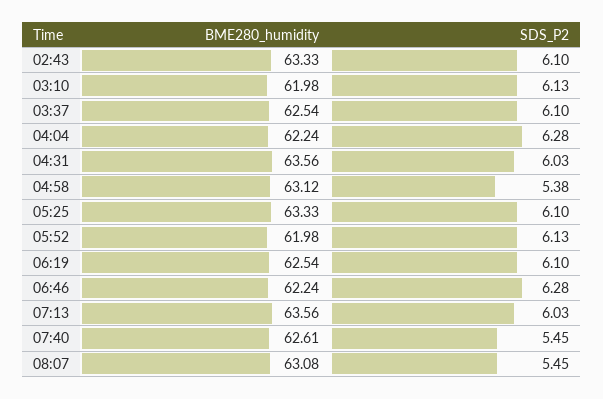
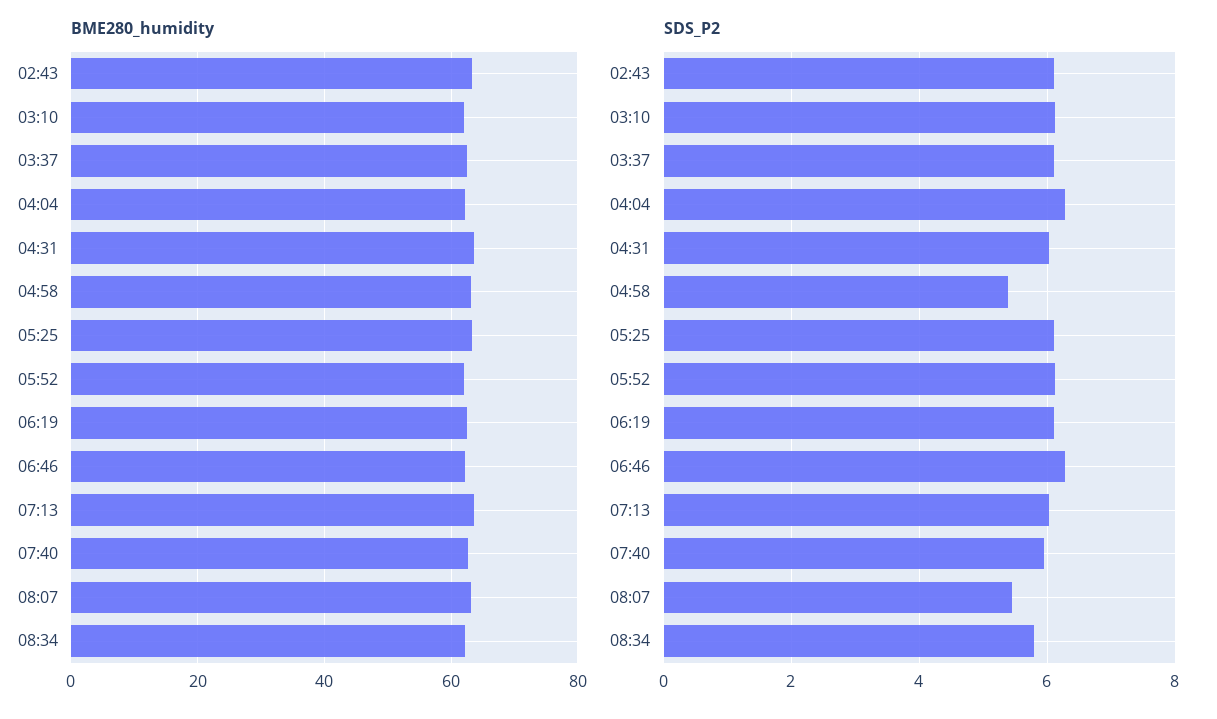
SDS_P2, 07:40: 5.45 -> 6
BME280_humidity, 08:34: none -> 62
SDS_P2, 08:34: none -> 5.8

